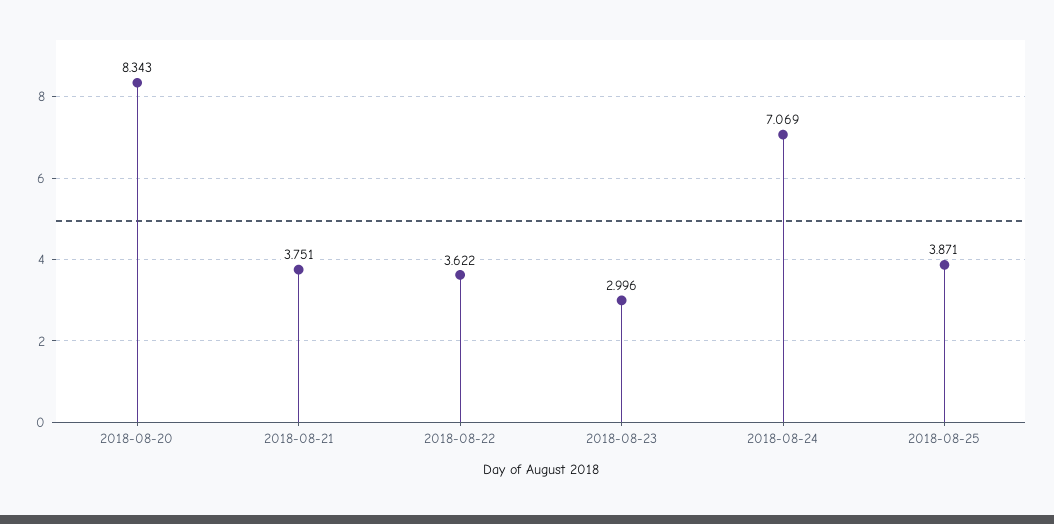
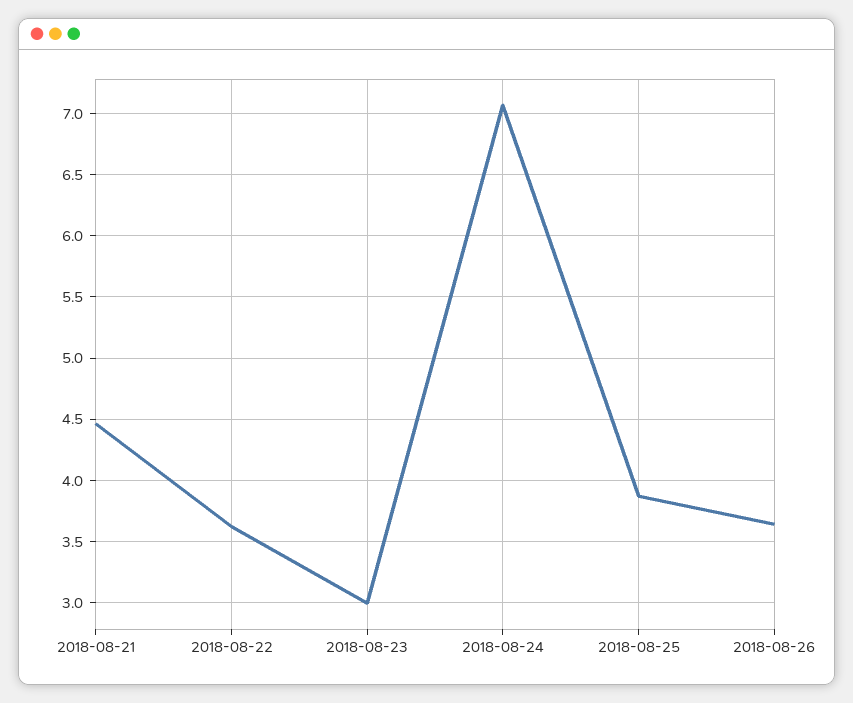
2018-08-20: 8.343 -> none
2018-08-21: 3.751 -> 4.45
2018-08-26: none -> 3.65

